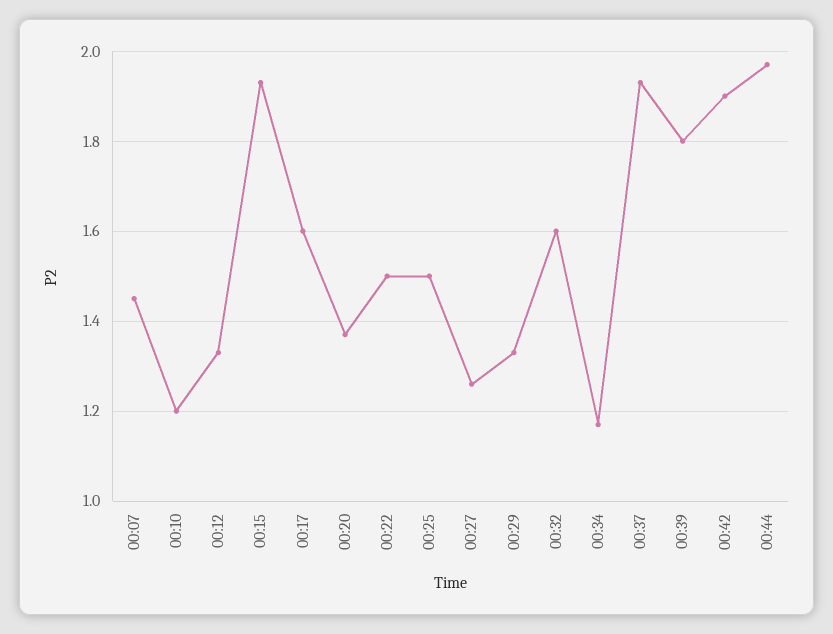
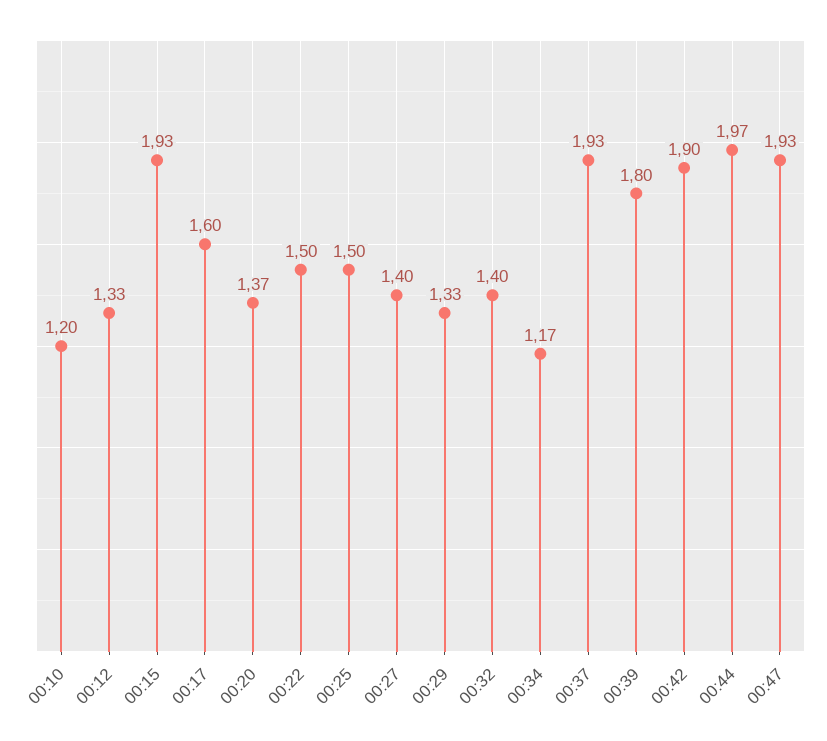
00:07: 1.45 -> none
00:27: 1.25 -> 1.4
00:32: 1.6 -> 1.4
00:47: none -> 1.93

